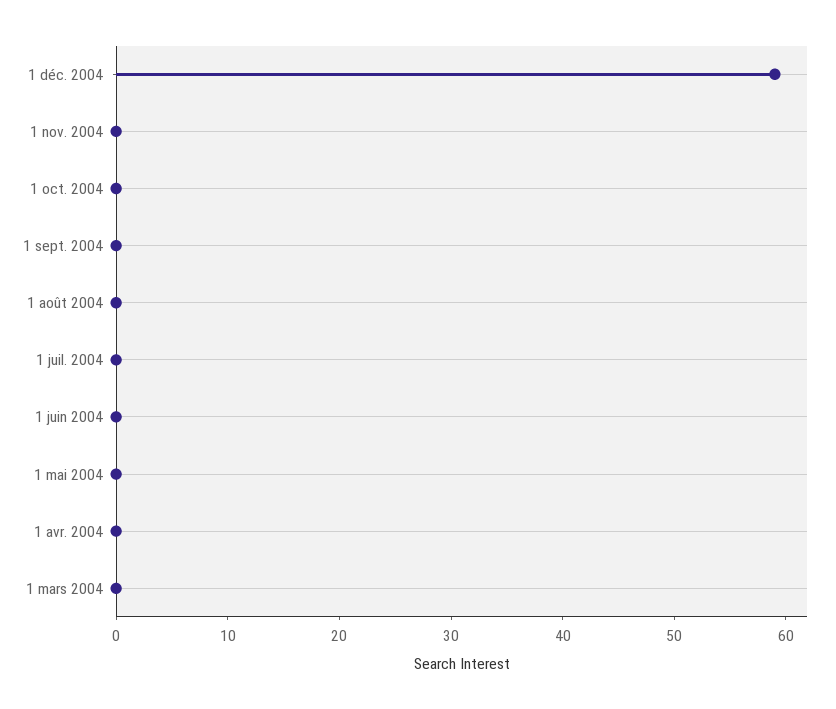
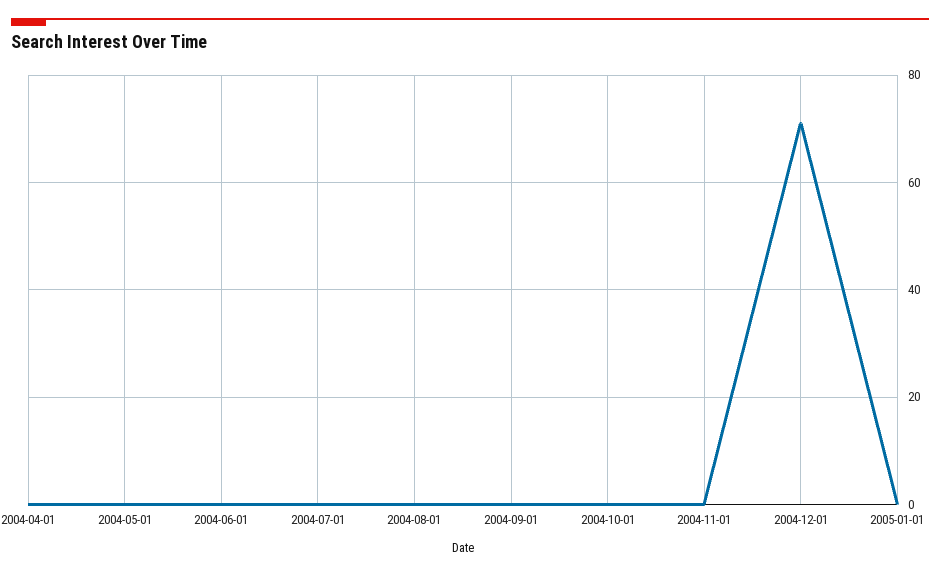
1 déc. 2004: 59 -> 70
1 mars 2004: 0 -> none
2005-01-01: none -> 0

